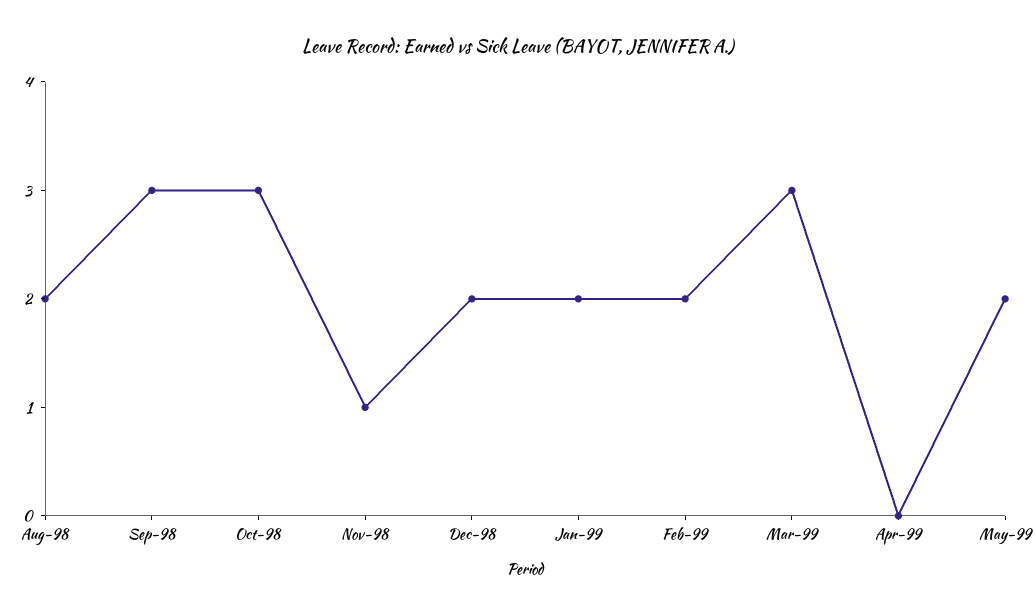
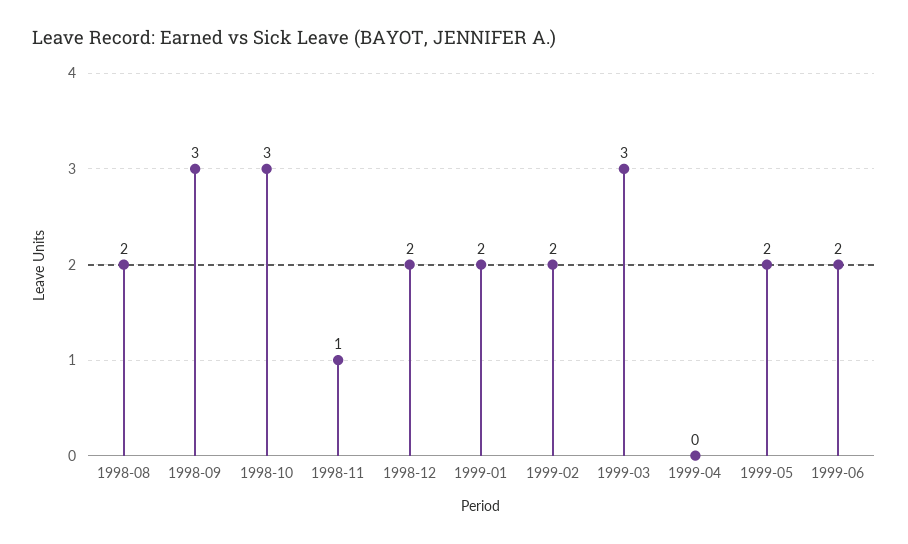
1999-06: none -> 2

